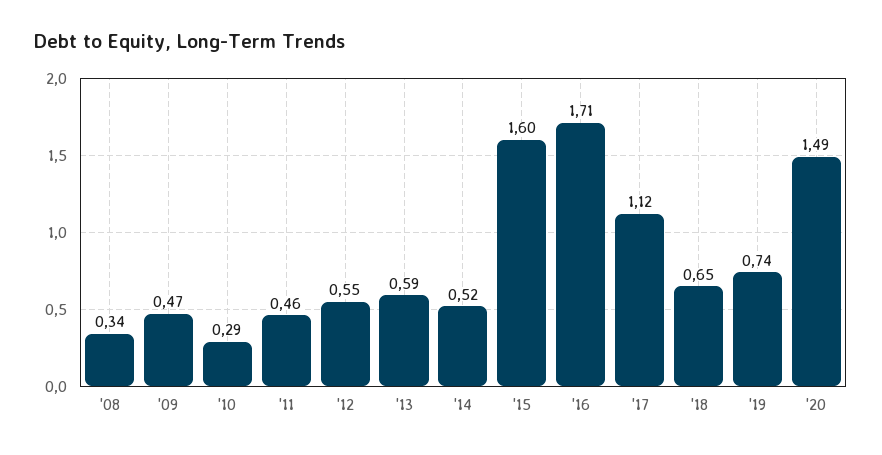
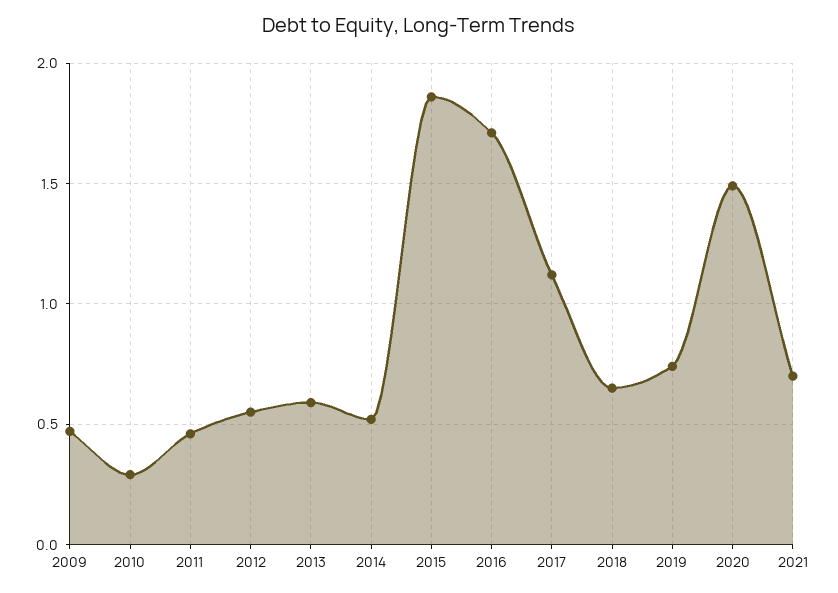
'08: 0.34 -> none
'15: 1.6 -> 1.85
2021: none -> 0.7

